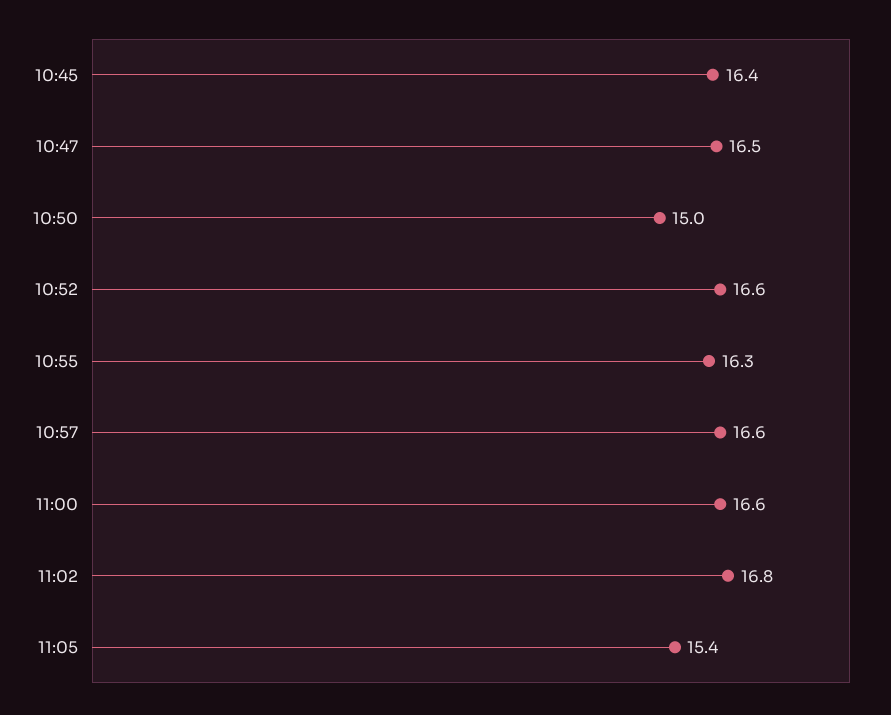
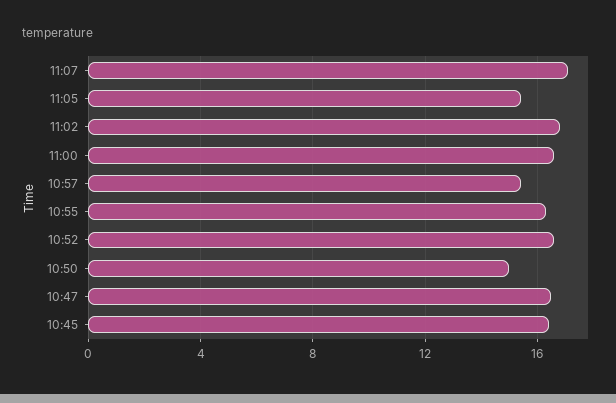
10:57: 16.6 -> 15.5
11:07: none -> 17

